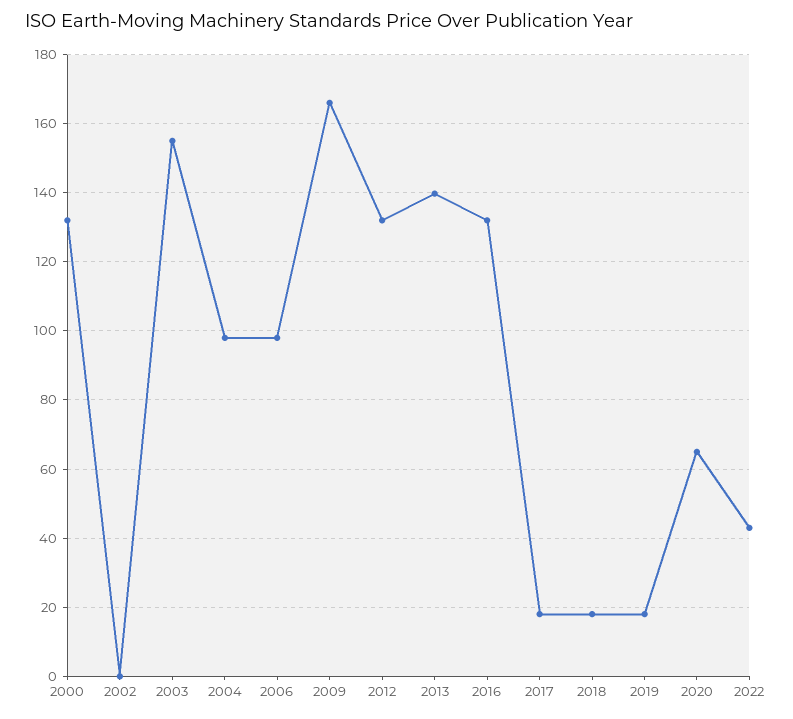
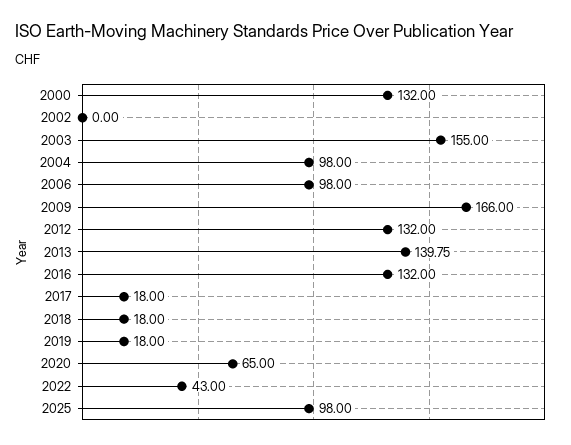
2025: none -> 98

